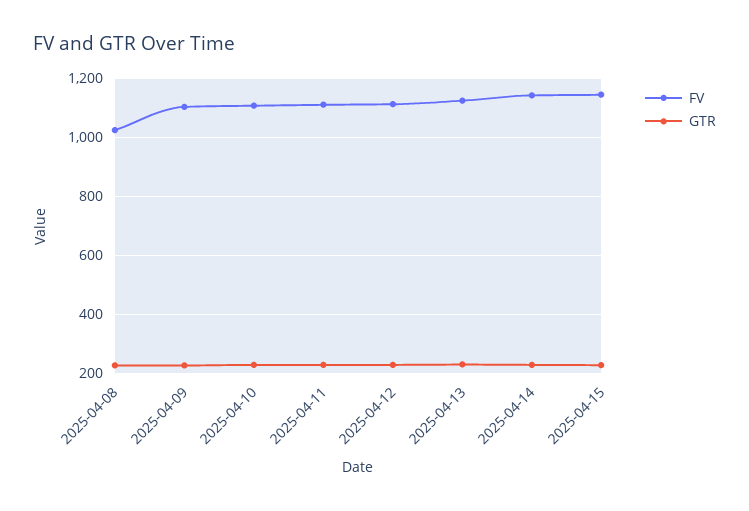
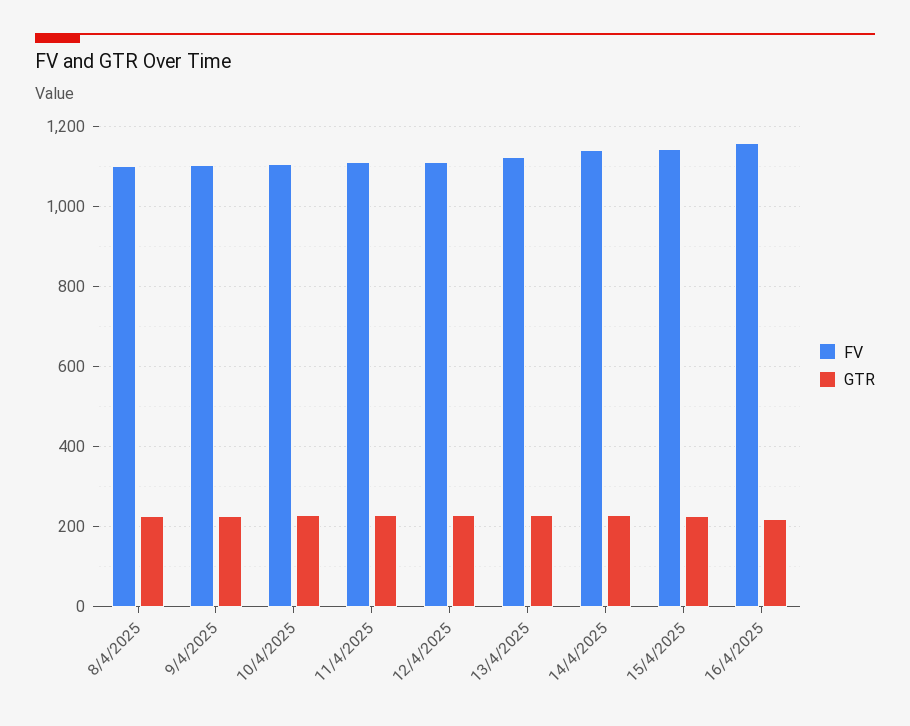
FV, 2025-04-08: 1025 -> 1100
FV, 16/4/2025: none -> 1160
GTR, 16/4/2025: none -> 220

